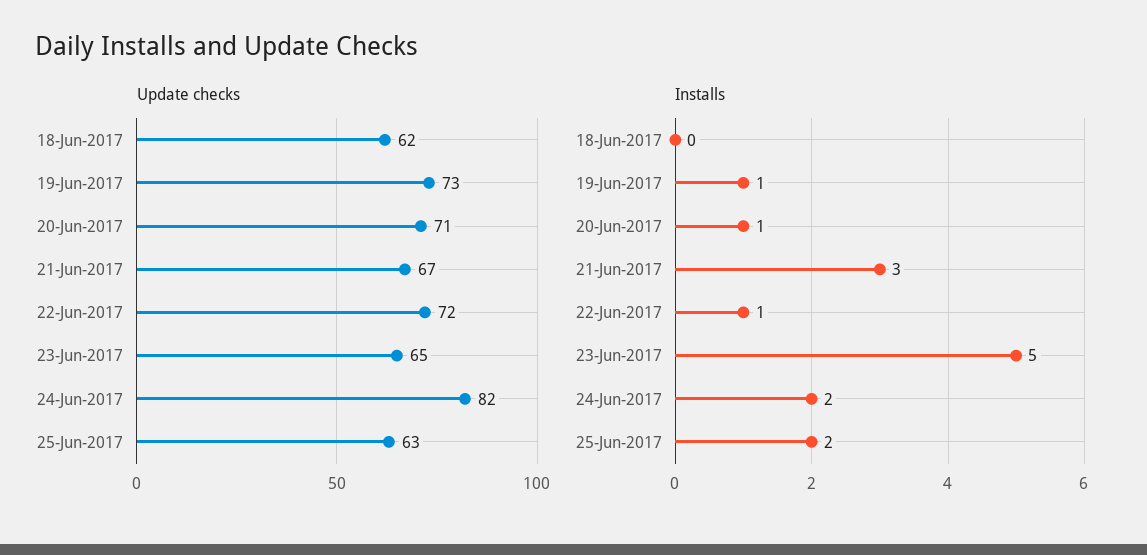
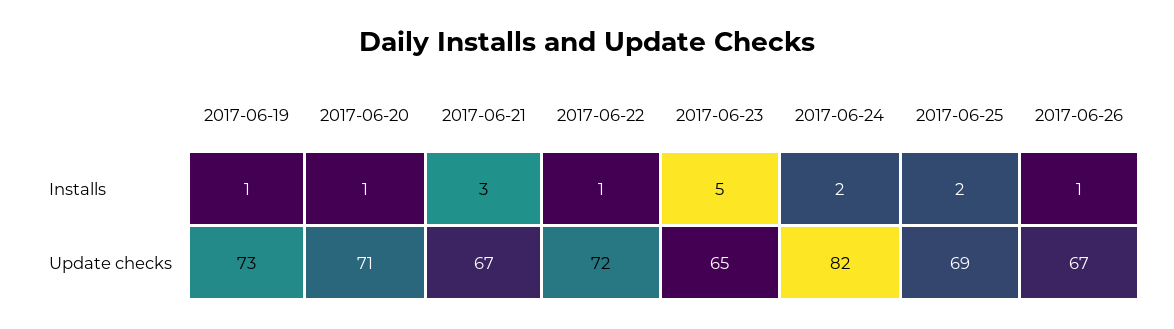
Update checks, 18-Jun-2017: 62 -> none
Update checks, 25-Jun-2017: 63 -> 69
Installs, 18-Jun-2017: 0 -> none
Installs, 2017-06-26: none -> 1
Update checks, 2017-06-26: none -> 67

